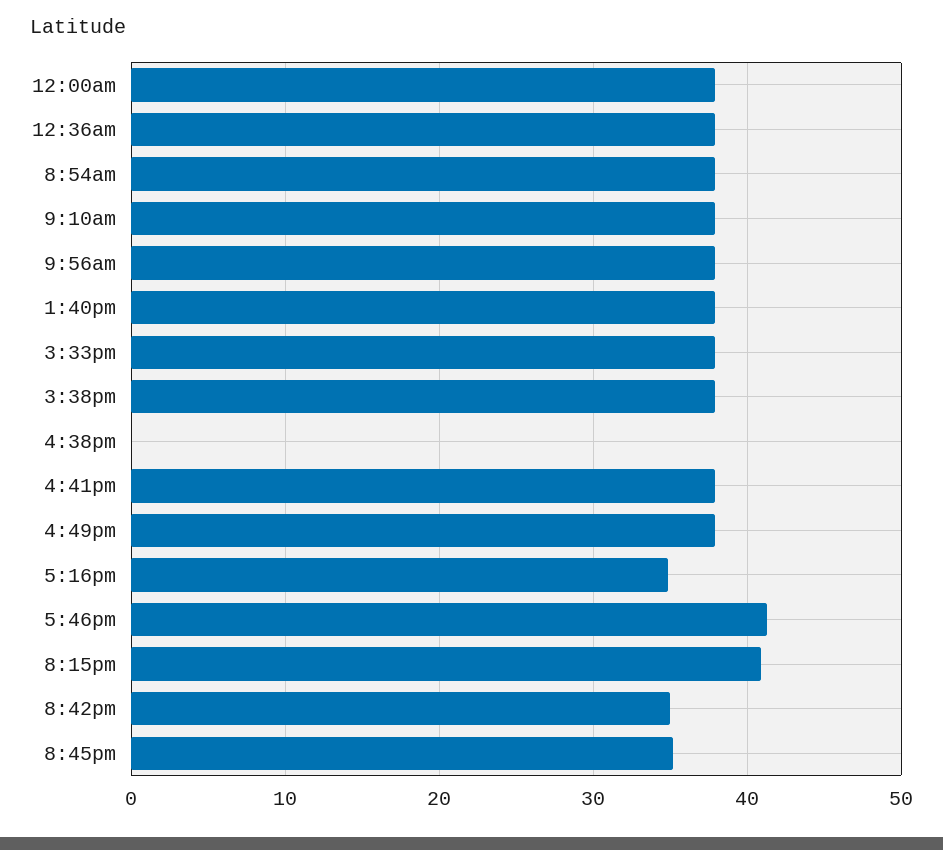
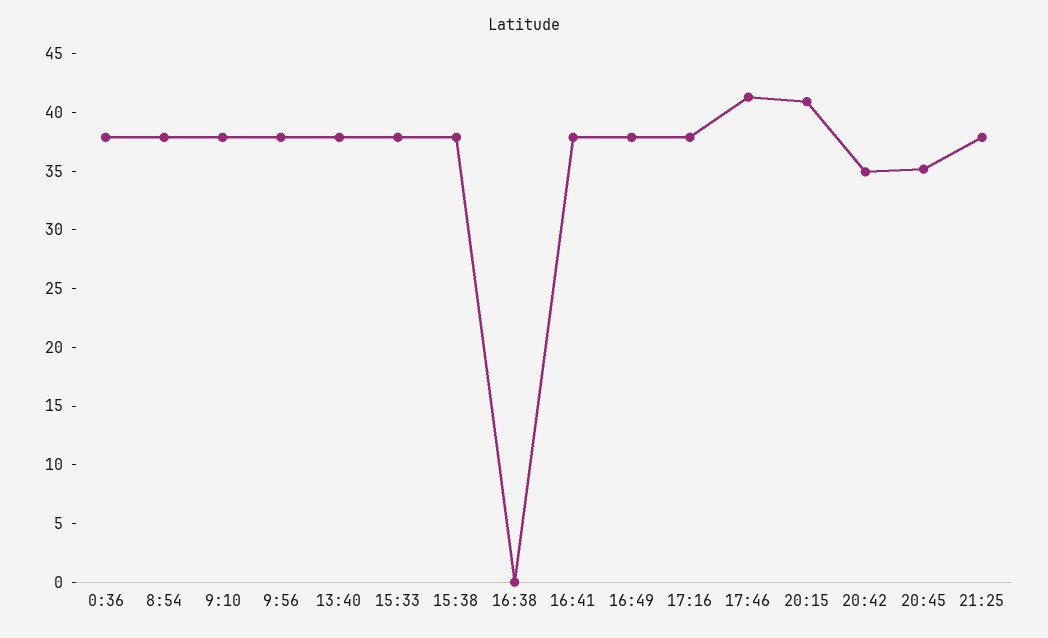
12:00am: 38 -> none
5:16pm: 35 -> 38
21:25: none -> 38

